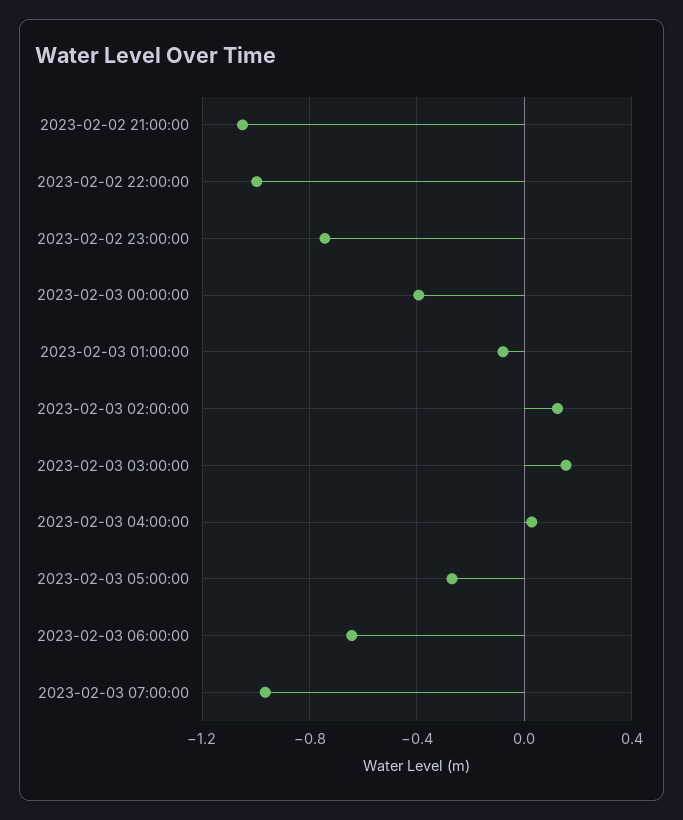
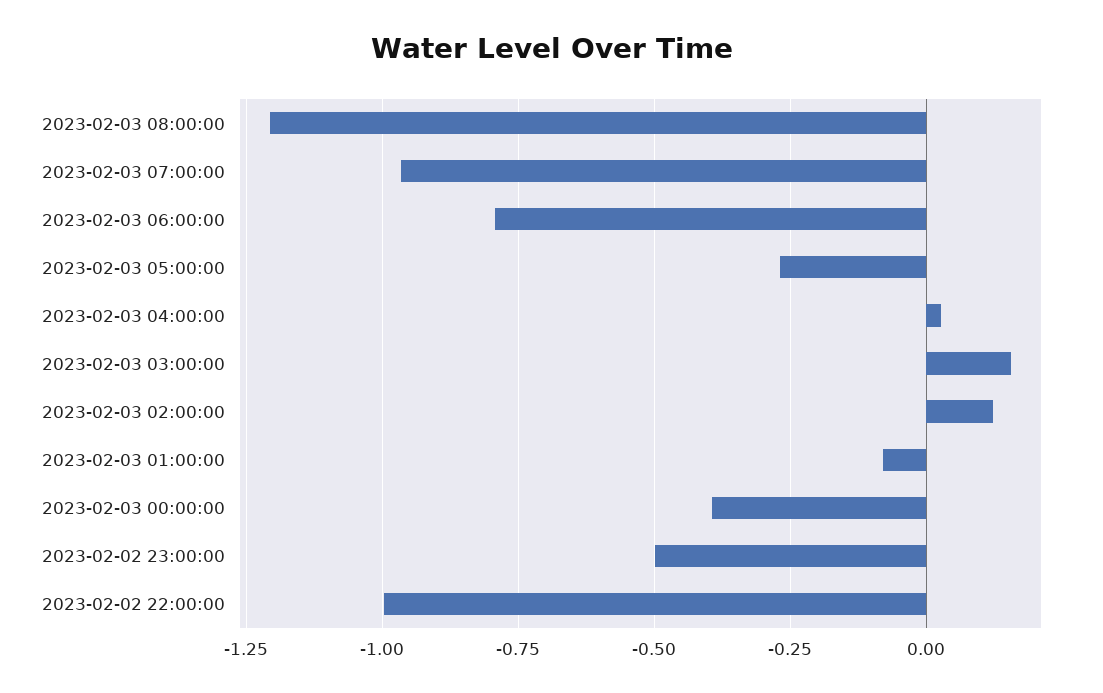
2023-02-02 21:00:00: -1.05 -> none
2023-02-02 23:00:00: -0.75 -> -0.5
2023-02-03 06:00:00: -0.65 -> -0.8
2023-02-03 08:00:00: none -> -1.2

